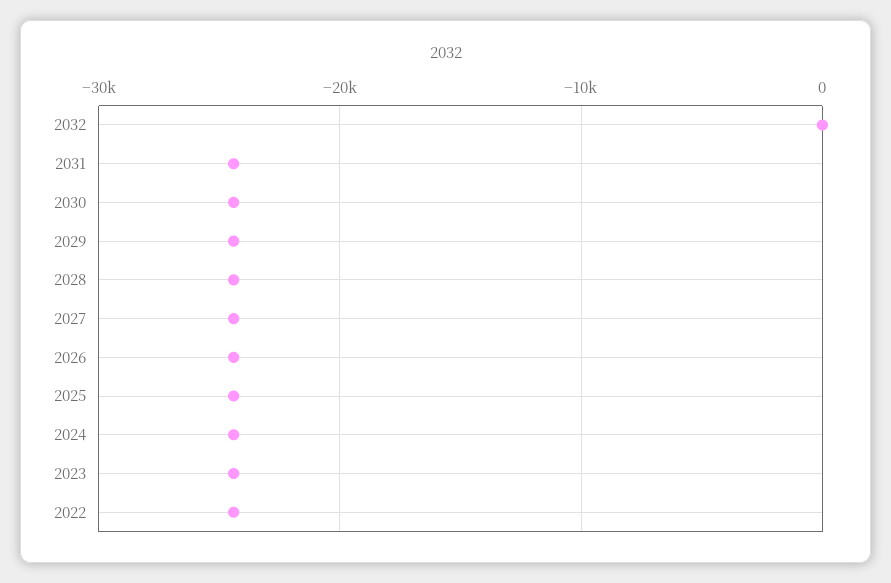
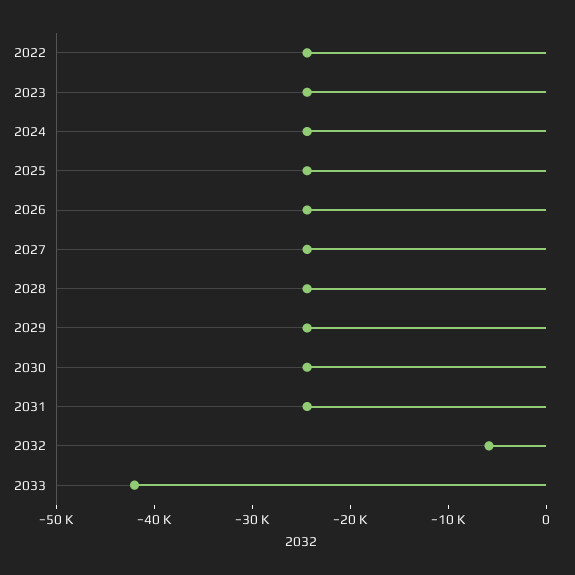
2032: 0 -> -6000
2033: none -> -42000

